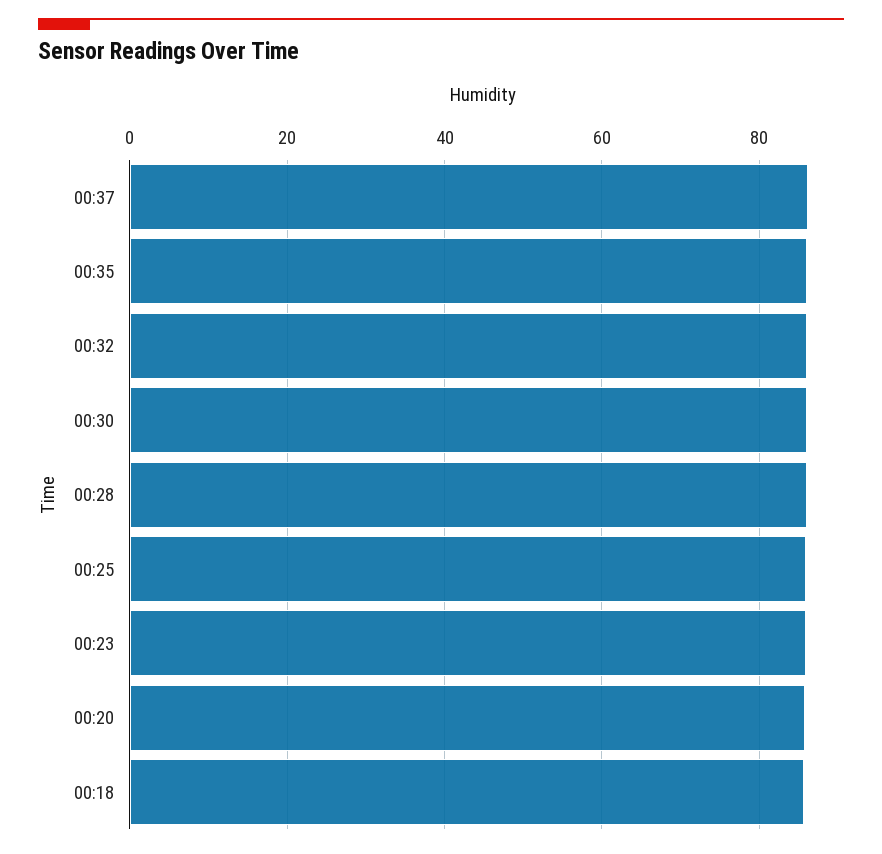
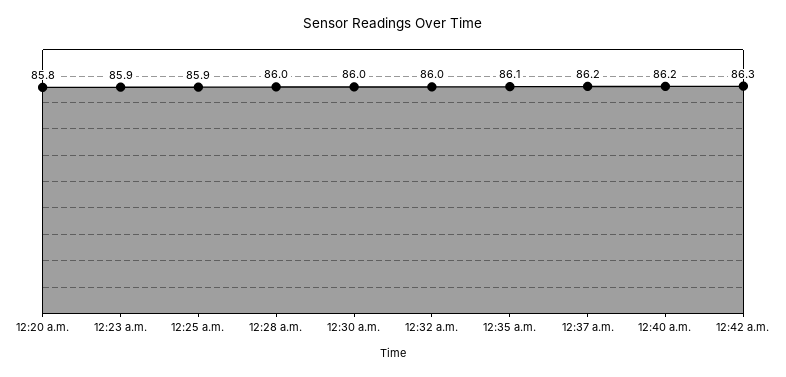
00:18: 86 -> none
12:40 a.m.: none -> 86.2
12:42 a.m.: none -> 86.3

